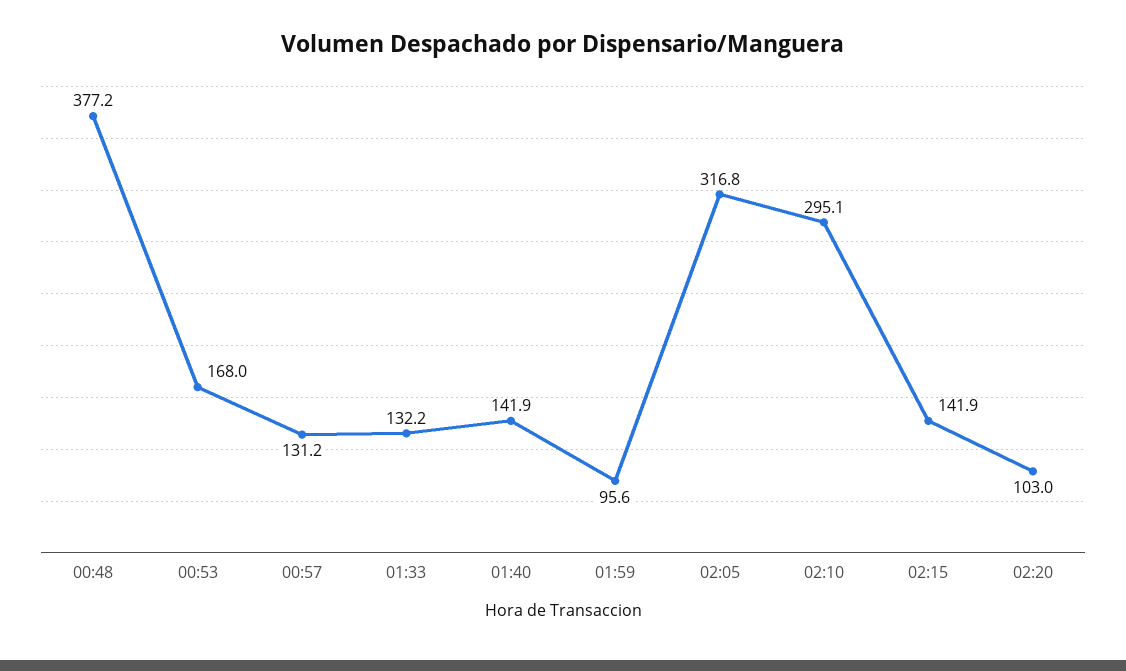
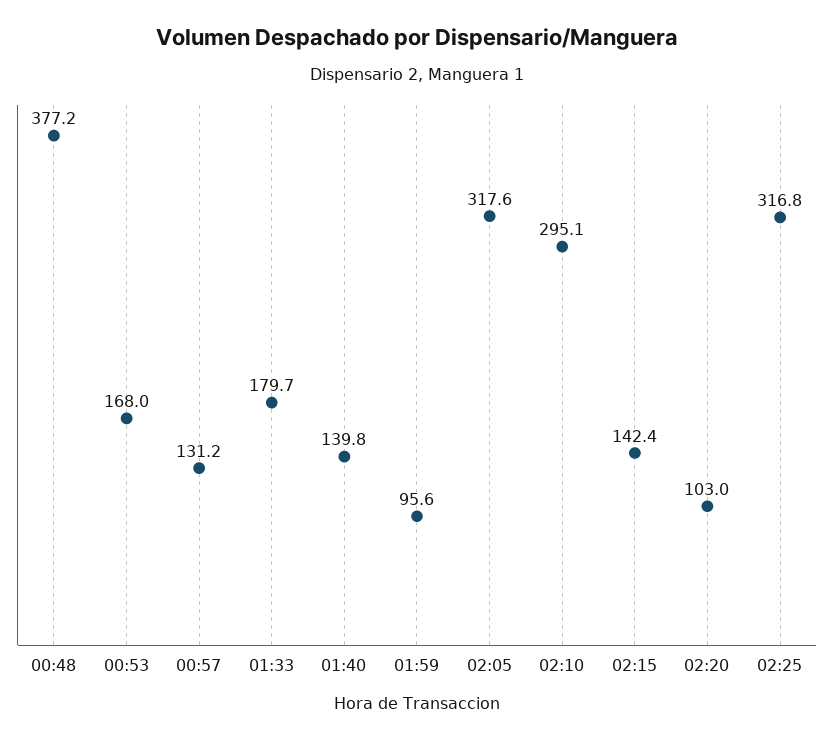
01:33: 132.2 -> 179.7
01:40: 141.9 -> 139.8
02:05: 316.8 -> 317.6
02:15: 141.9 -> 142.4
02:25: none -> 316.8

